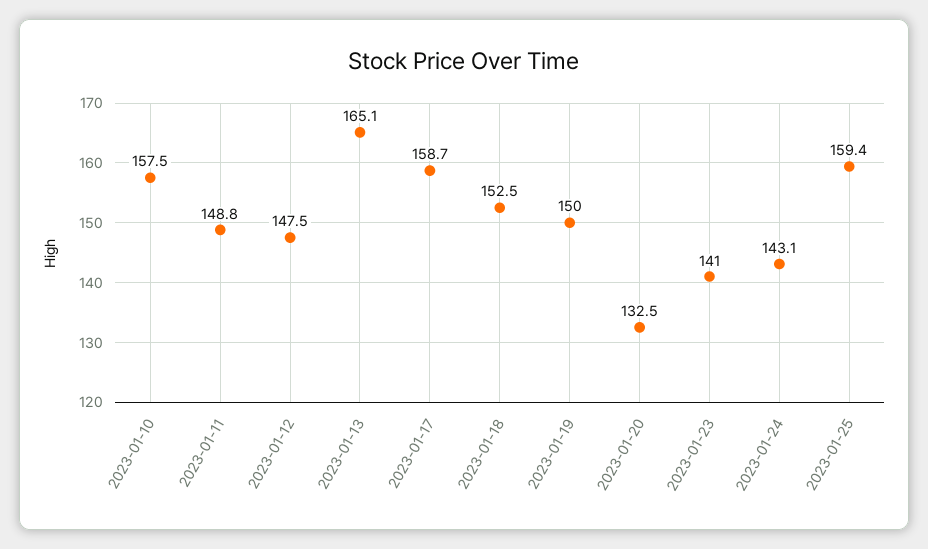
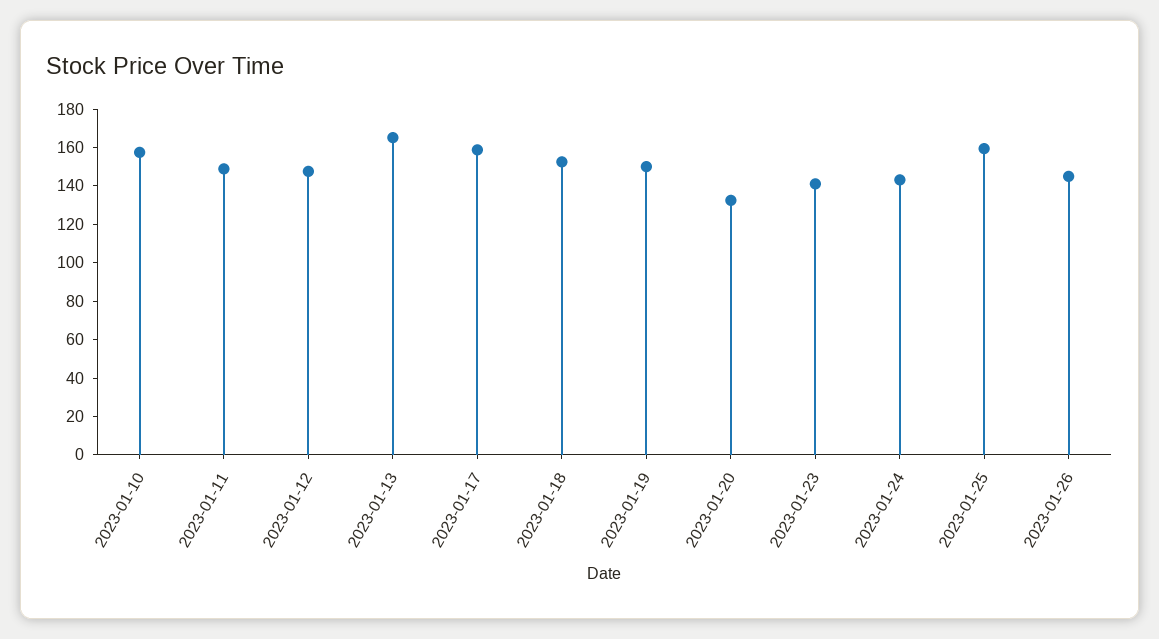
2023-01-26: none -> 145

